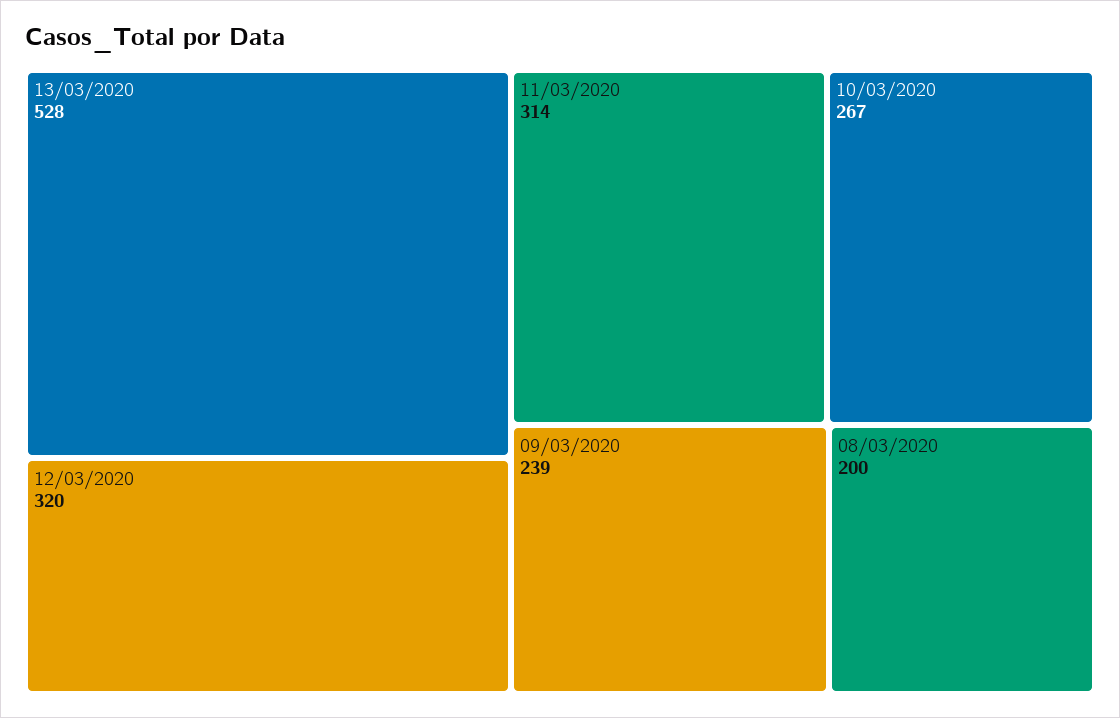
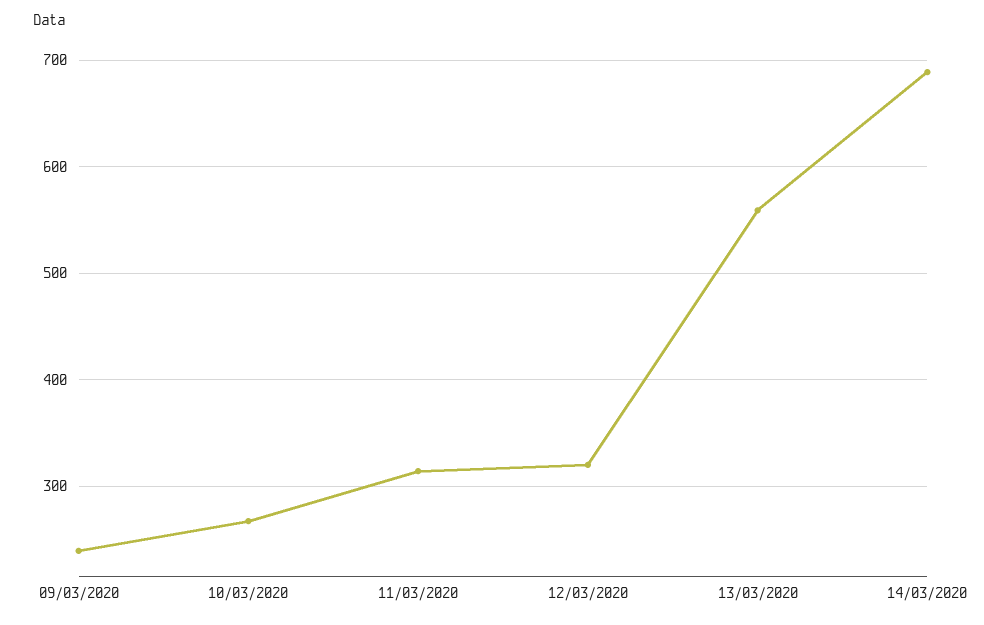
13/03/2020: 528 -> 560
08/03/2020: 200 -> none
14/03/2020: none -> 690

